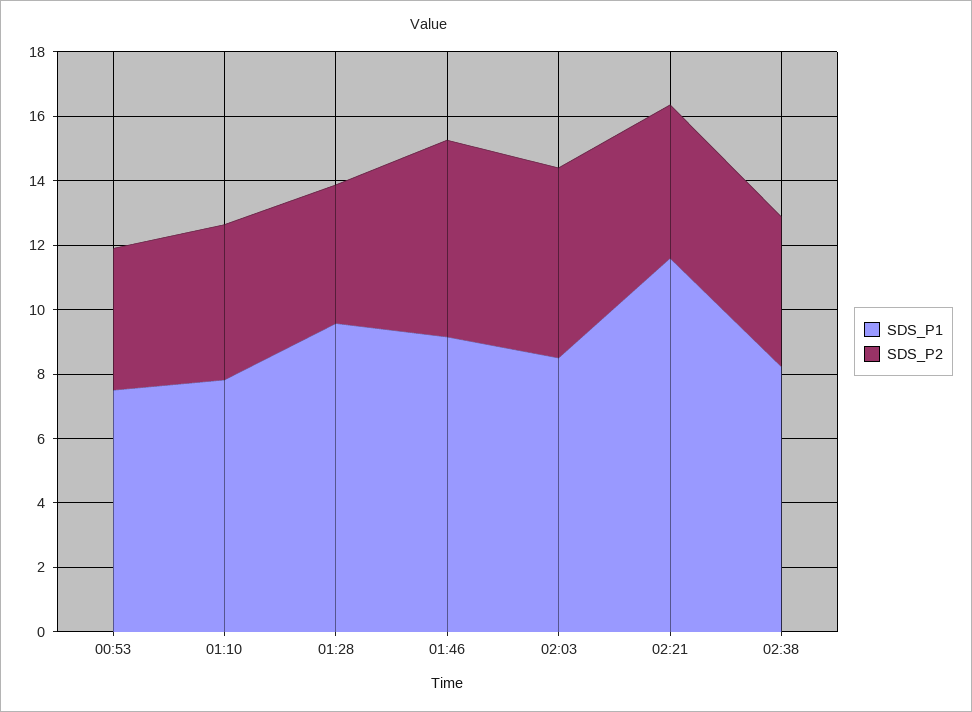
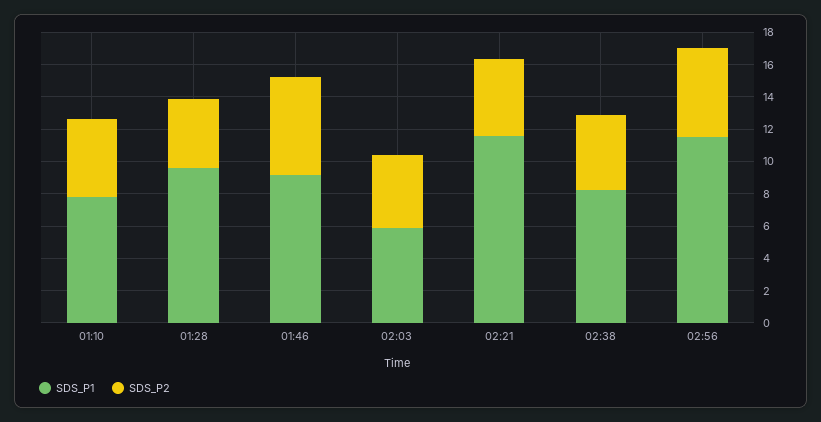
SDS_P1, 00:53: 7.5 -> none
SDS_P2, 00:53: 4.5 -> none
SDS_P1, 02:03: 8.5 -> 6
SDS_P2, 02:03: 6 -> 4.5
SDS_P1, 02:56: none -> 11.5
SDS_P2, 02:56: none -> 5.5

